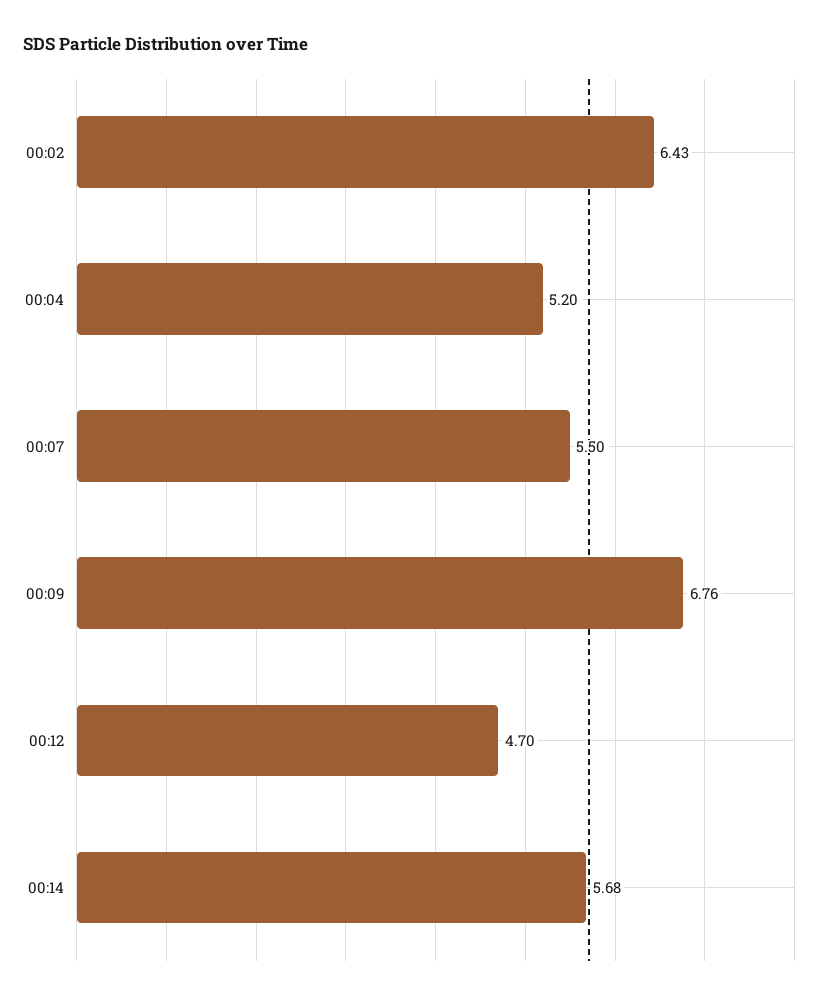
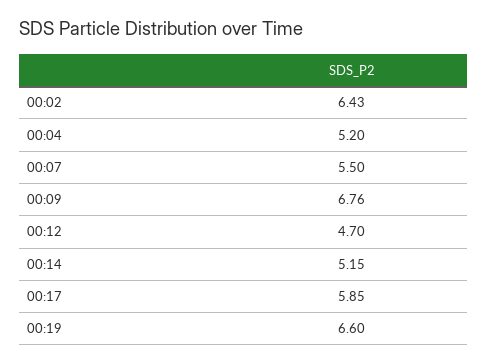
00:14: 5.68 -> 5.15
00:17: none -> 5.85
00:19: none -> 6.6

